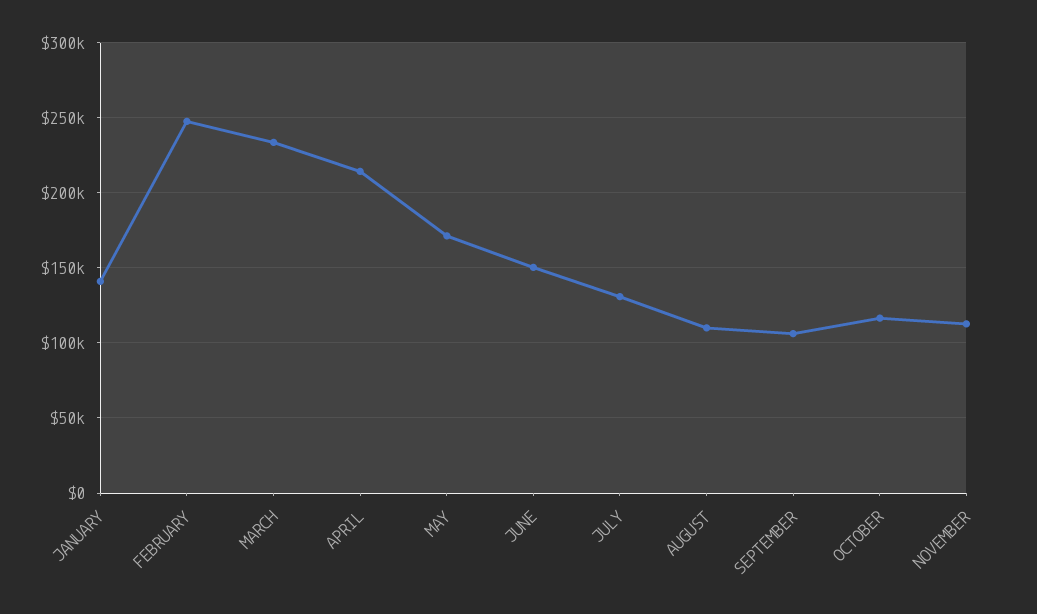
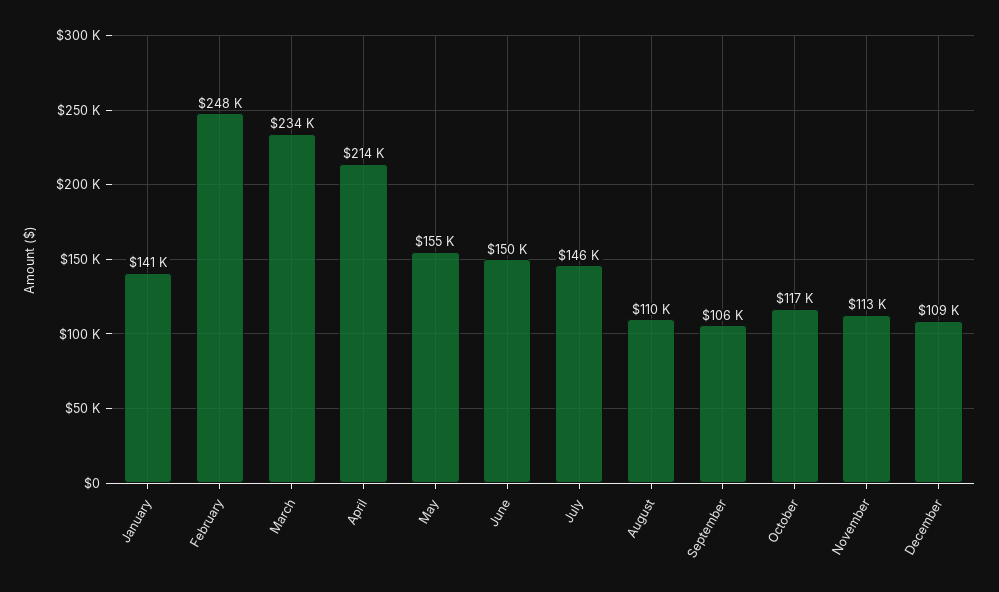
MAY: 170000 -> 155000
JULY: 130000 -> 146000
December: none -> 109000

